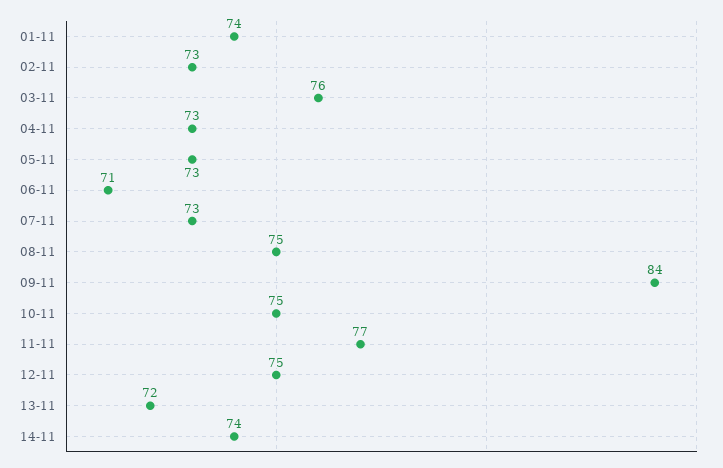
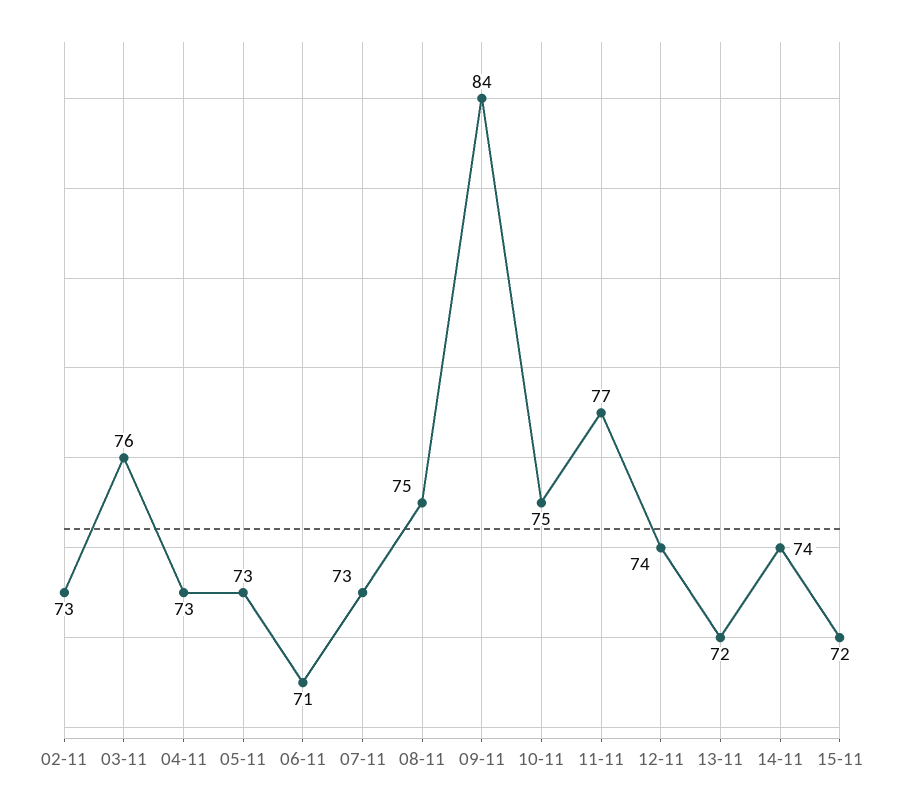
01-11: 74 -> none
12-11: 75 -> 74
15-11: none -> 72

